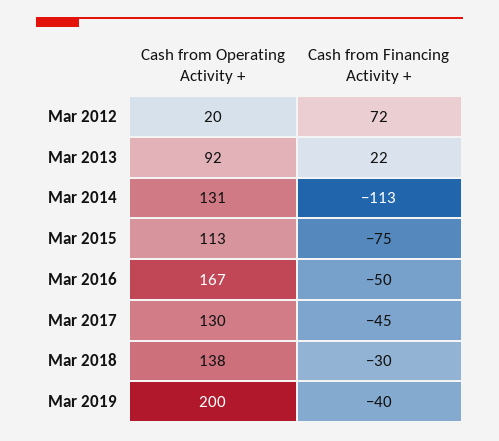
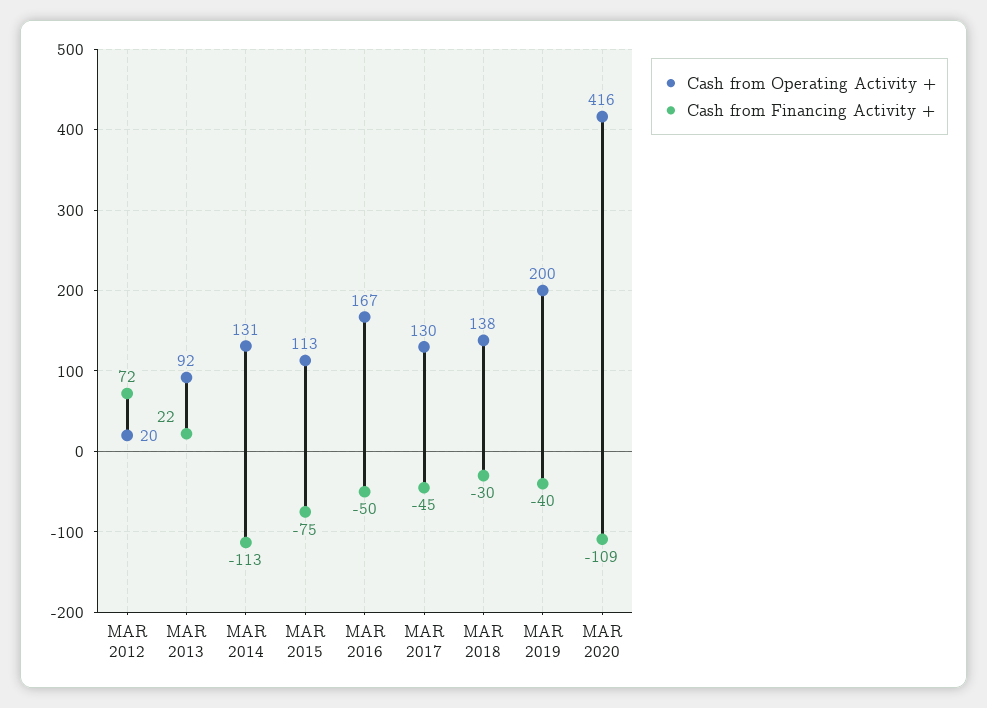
Cash from Operating Activity +, MAR 2020: none -> 416
Cash from Financing Activity +, MAR 2020: none -> -109

